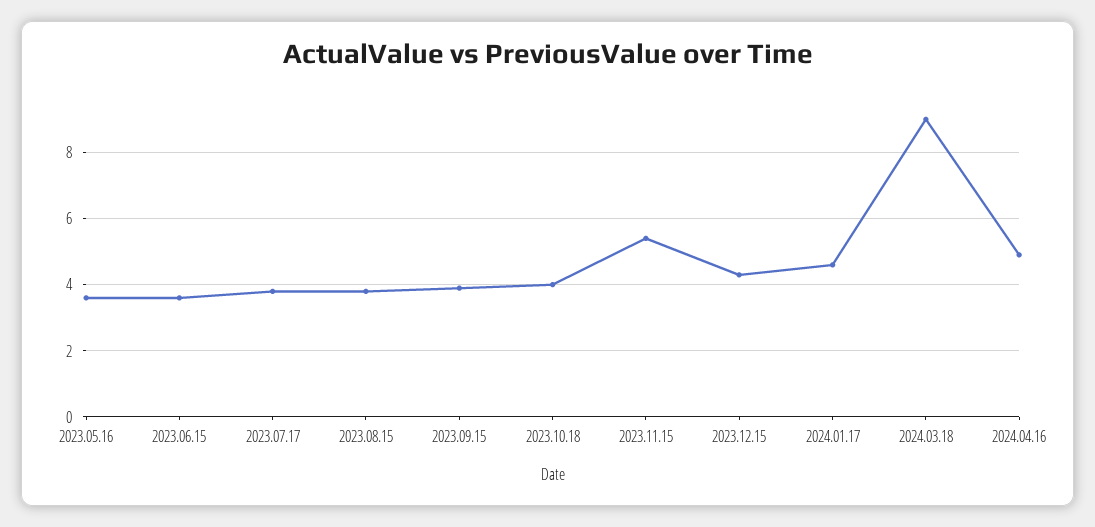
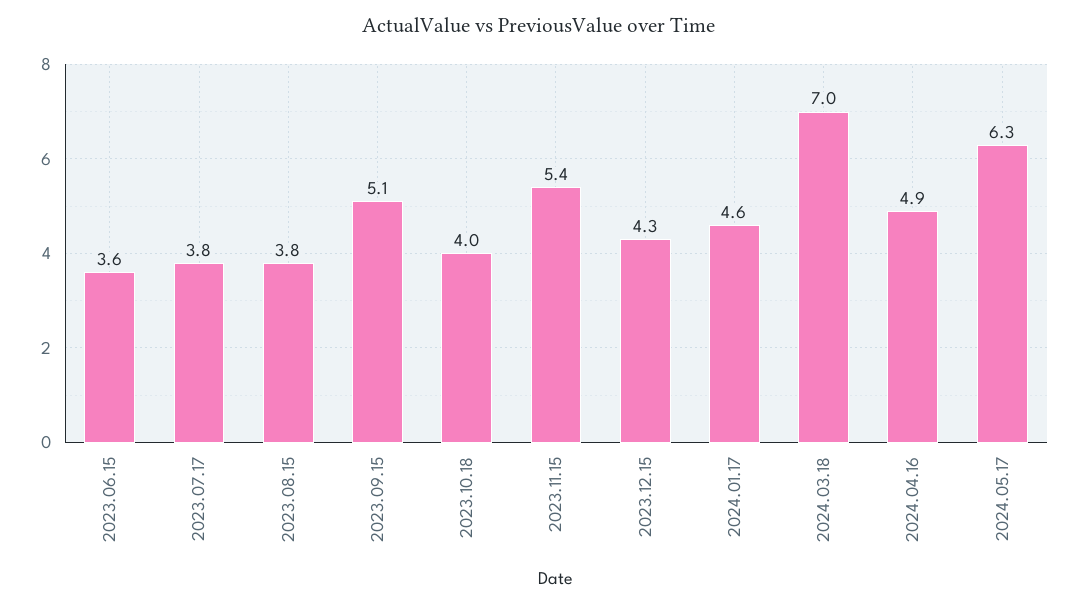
2023.05.16: 3.5 -> none
2023.09.15: 4 -> 5.1
2024.03.18: 9 -> 7
2024.05.17: none -> 6.3

